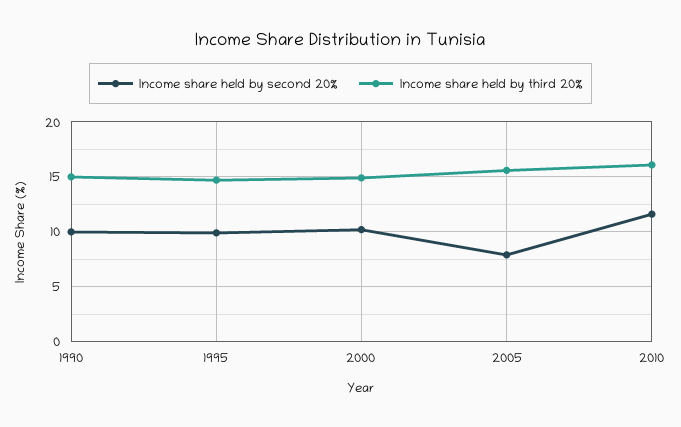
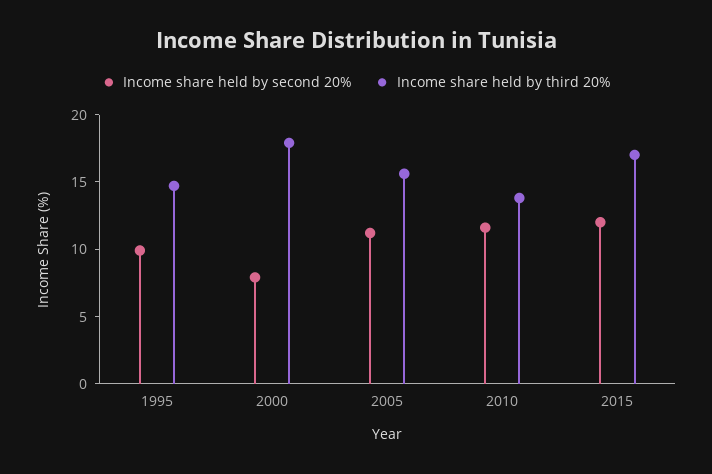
Income share held by second 20%, 1990: 10 -> none
Income share held by third 20%, 1990: 15 -> none
Income share held by second 20%, 2000: 10 -> 8
Income share held by third 20%, 2000: 15 -> 18
Income share held by second 20%, 2005: 8 -> 11
Income share held by third 20%, 2010: 16 -> 14
Income share held by second 20%, 2015: none -> 12
Income share held by third 20%, 2015: none -> 17

